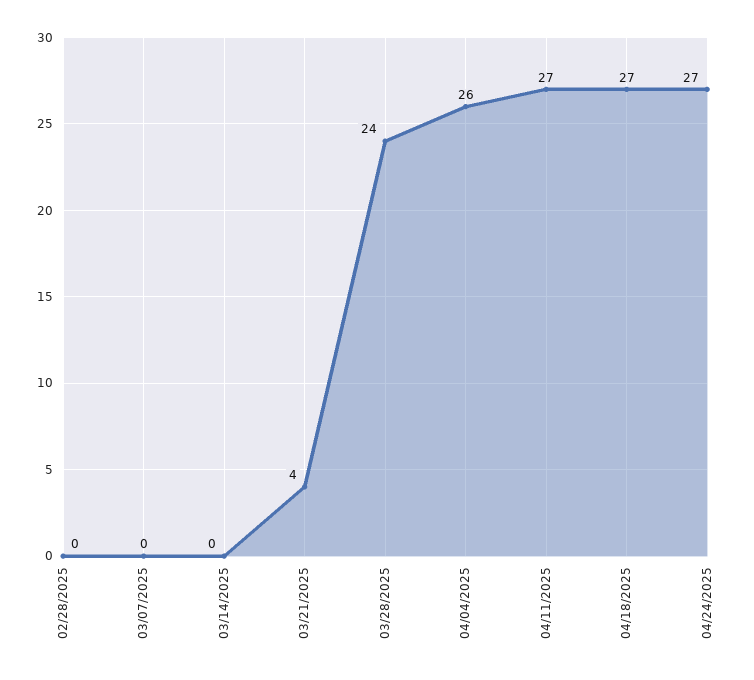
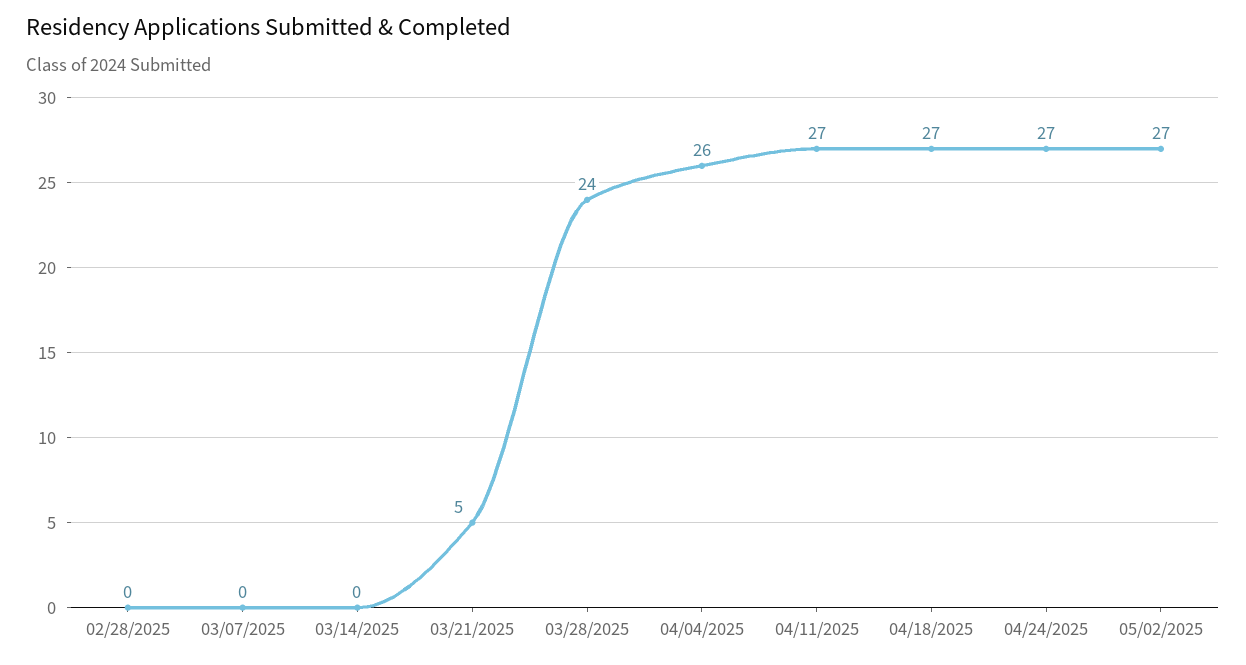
03/21/2025: 4 -> 5
05/02/2025: none -> 27

